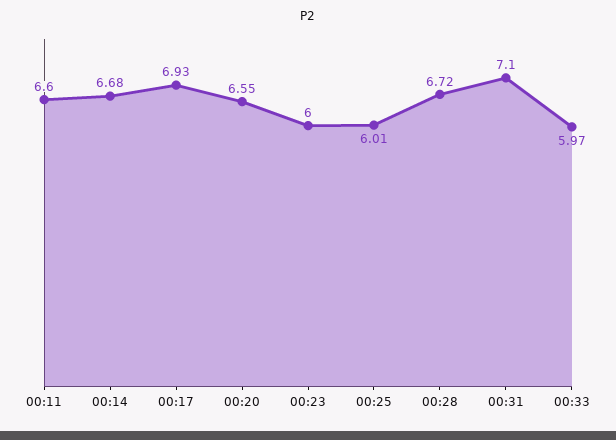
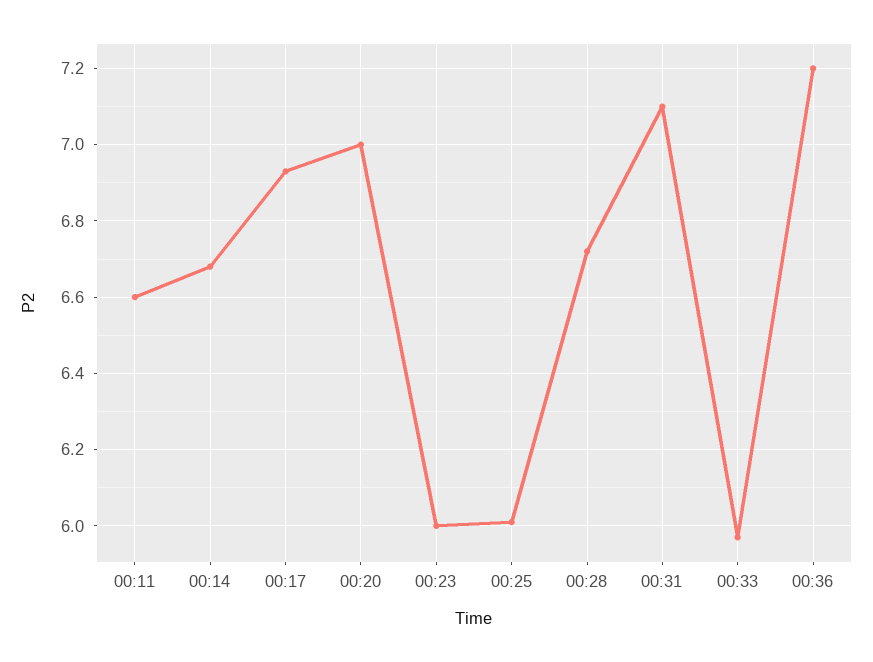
00:20: 6.55 -> 7
00:36: none -> 7.2

